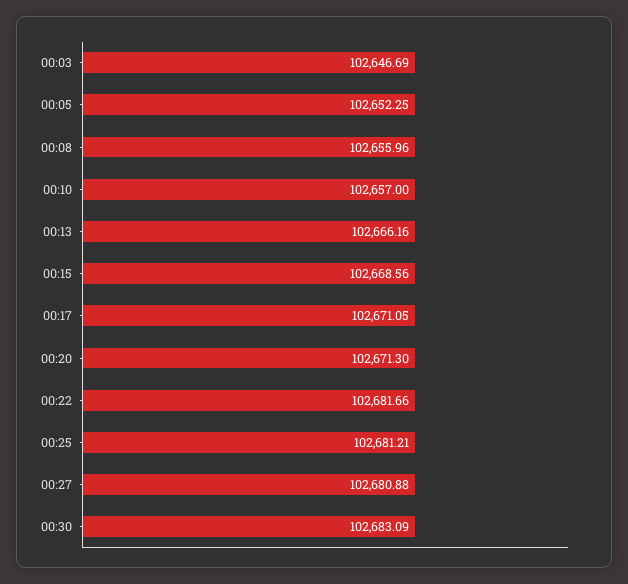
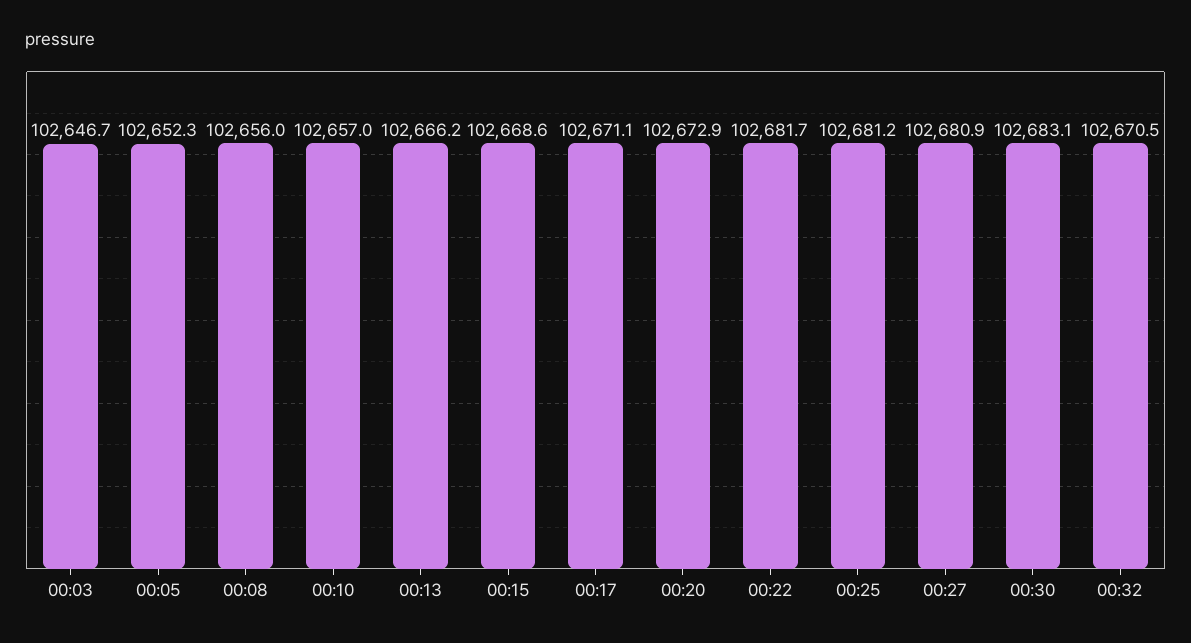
00:20: 102671.3 -> 102672.9
00:32: none -> 102670.5

